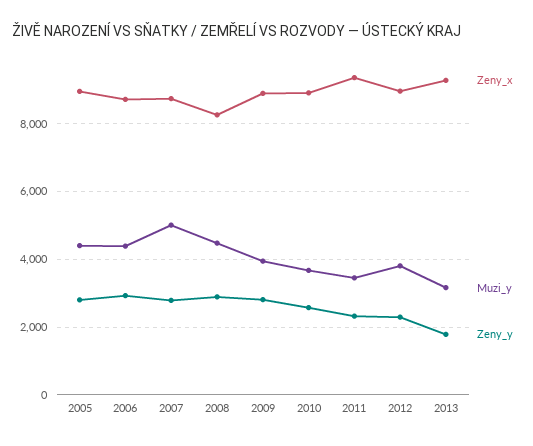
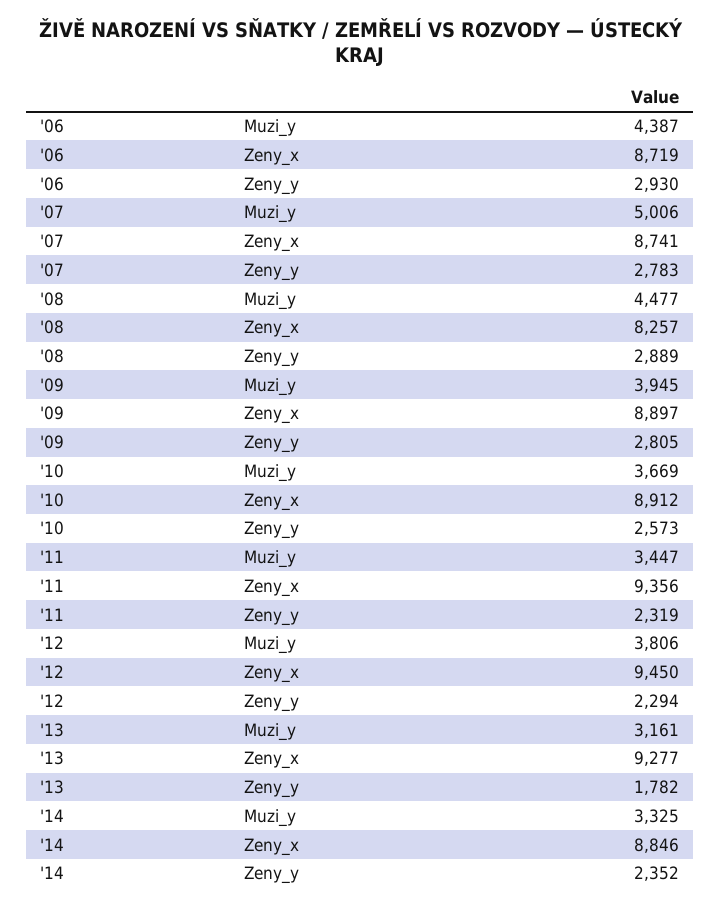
Zeny_x, 2005: 9000 -> none
Muzi_y, 2005: 4400 -> none
Zeny_y, 2005: 2800 -> none
Zeny_x, 2012: 9000 -> 9450
Muzi_y, '14: none -> 3325
Zeny_x, '14: none -> 8846
Zeny_y, '14: none -> 2352

